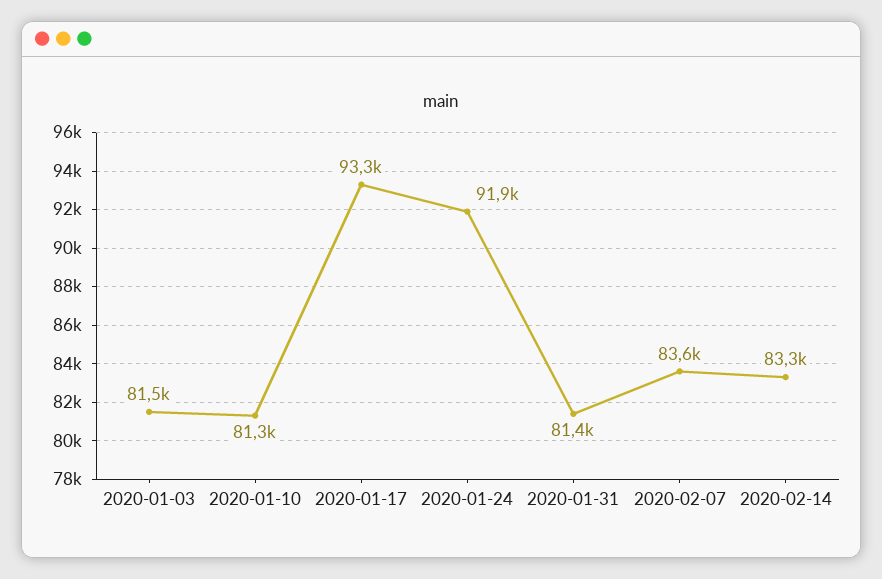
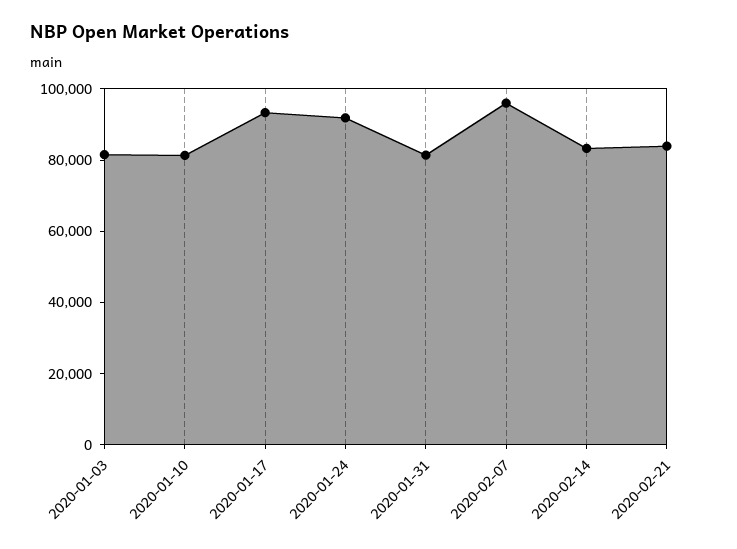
2020-02-07: 83600 -> 95000
2020-02-21: none -> 85000

